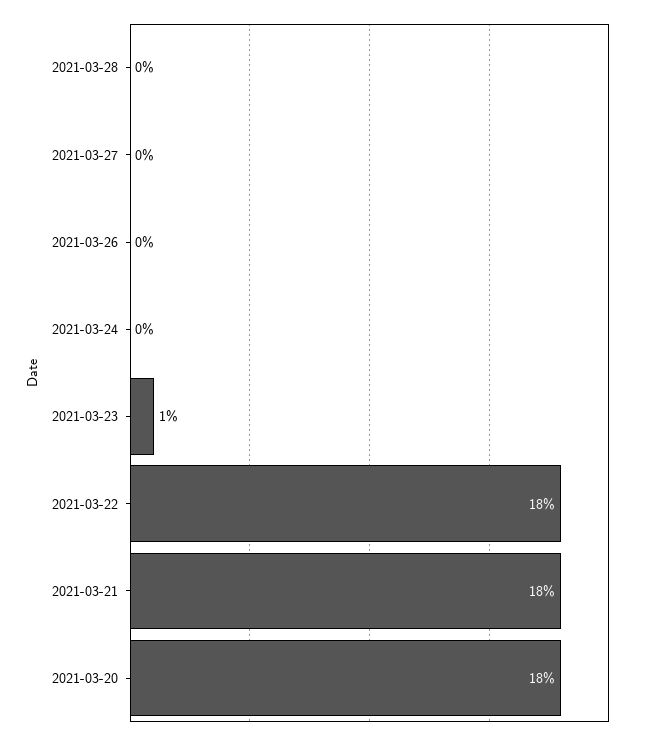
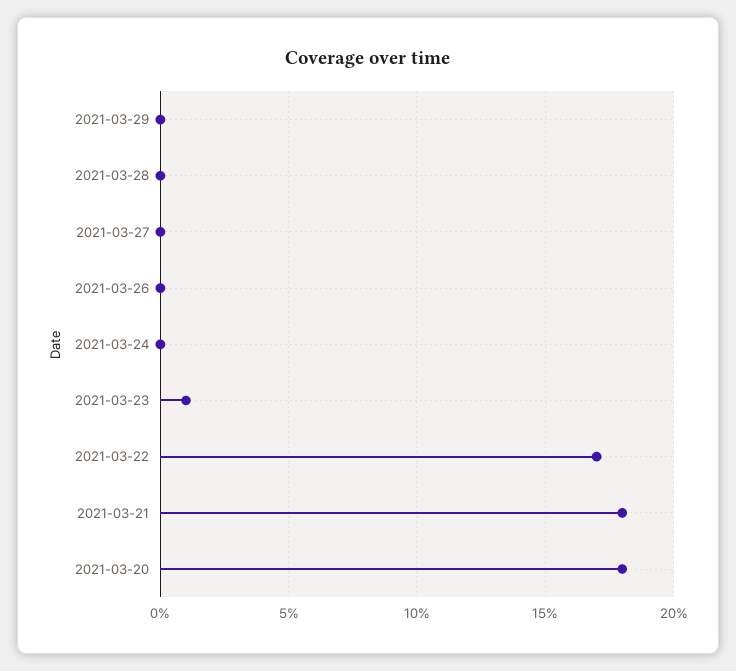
2021-03-22: 18 -> 17
2021-03-29: none -> 0

